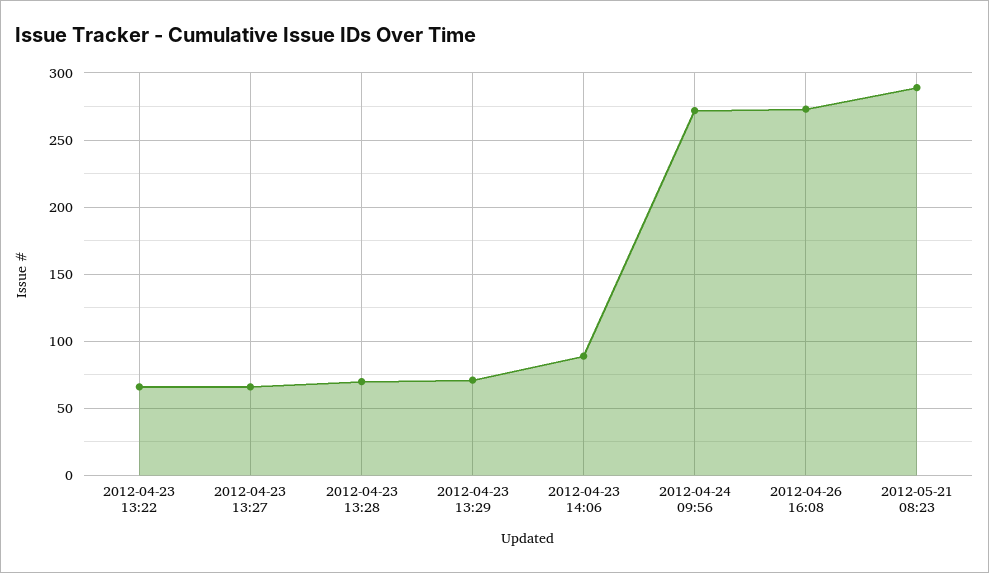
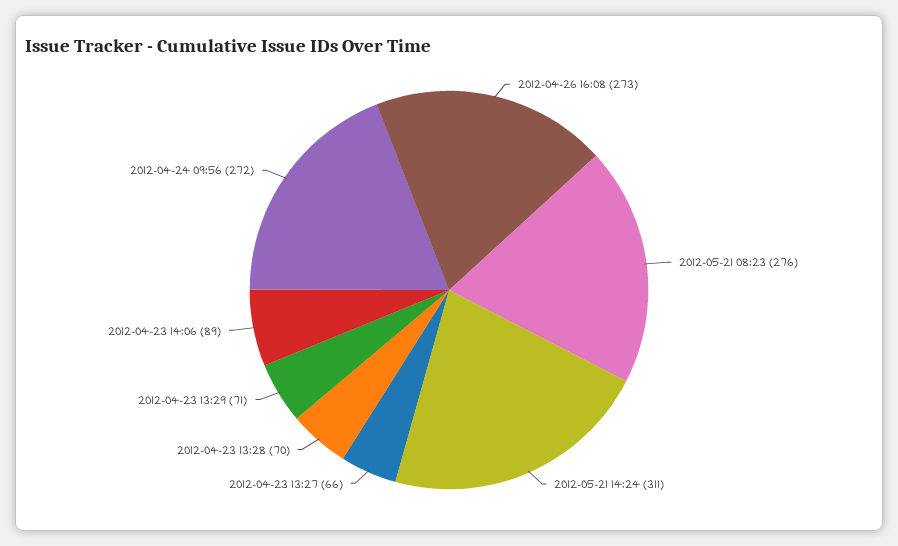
2012-04-23 13:22: 65 -> none
2012-05-21 08:23: 290 -> 276
2012-05-21 14:24: none -> 311

